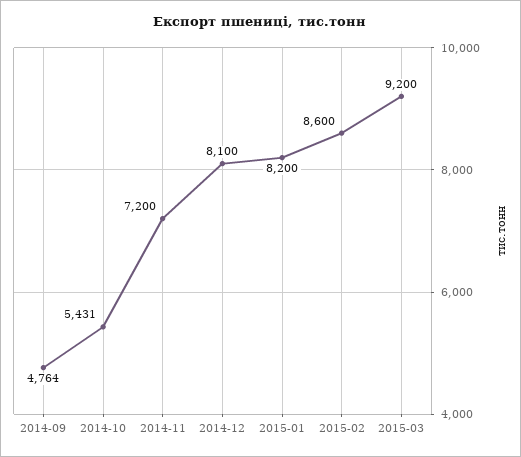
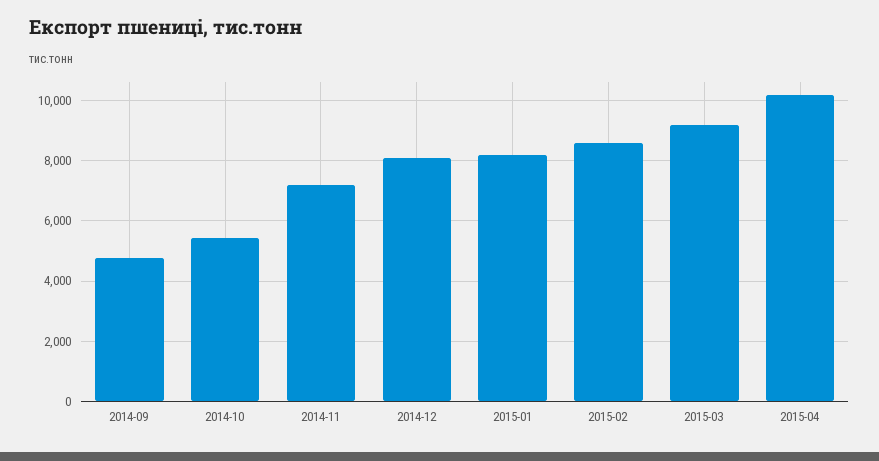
2015-04: none -> 10200

